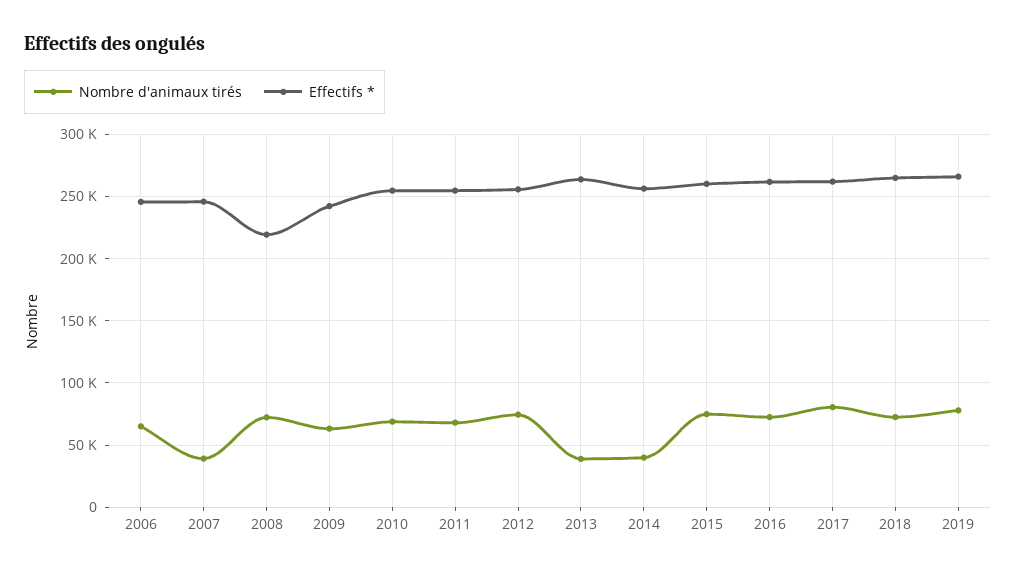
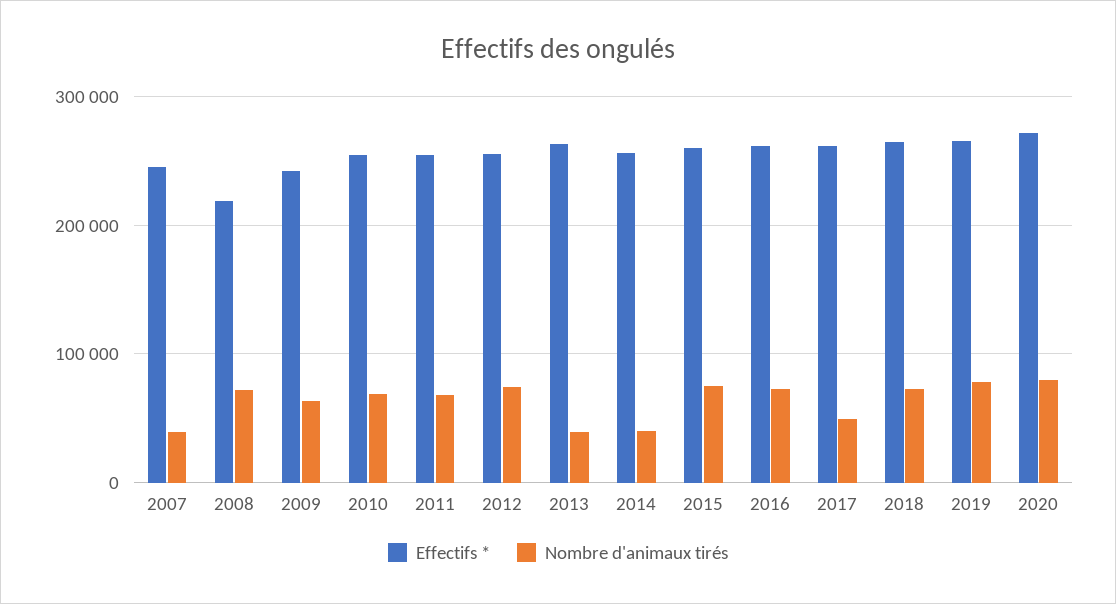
Nombre d'animaux tirés, 2006: 65000 -> none
Effectifs *, 2006: 245000 -> none
Nombre d'animaux tirés, 2017: 80000 -> 50000
Effectifs *, 2020: none -> 270000
Nombre d'animaux tirés, 2020: none -> 80000

